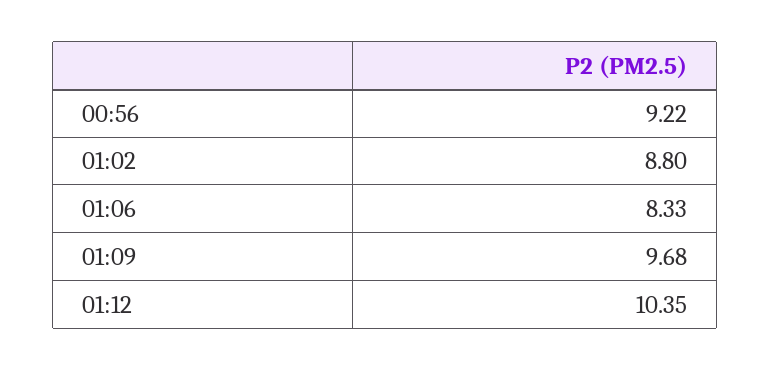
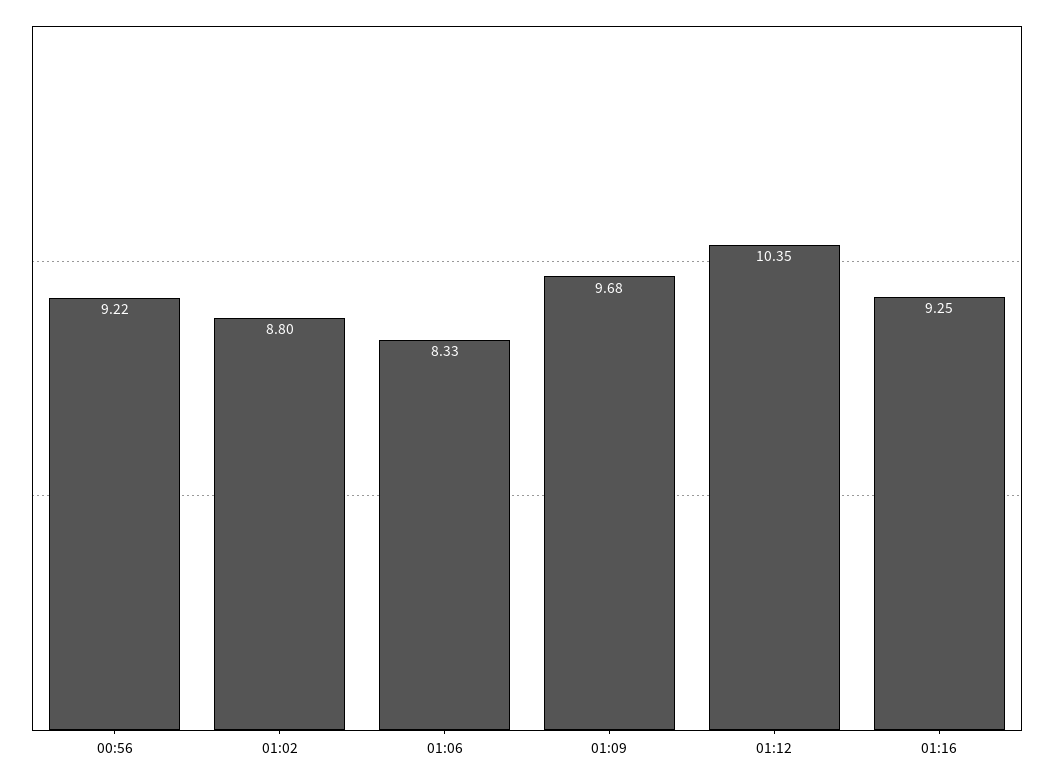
01:16: none -> 9.25

